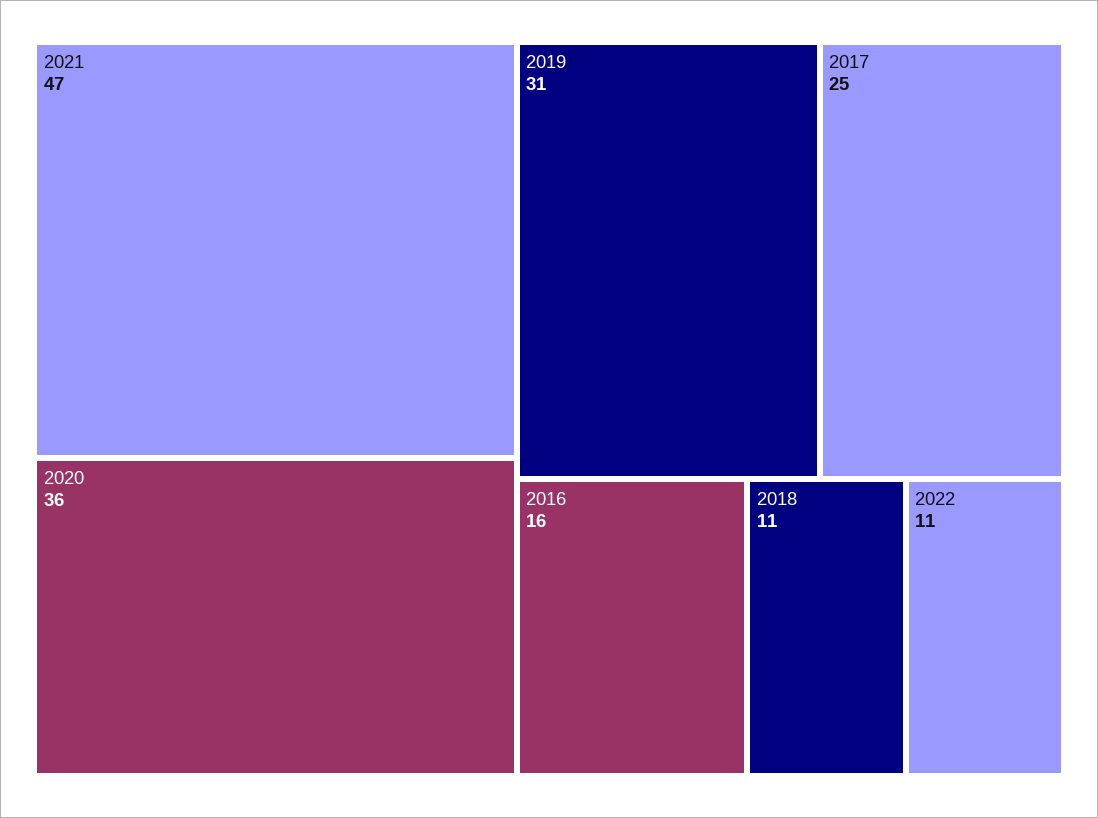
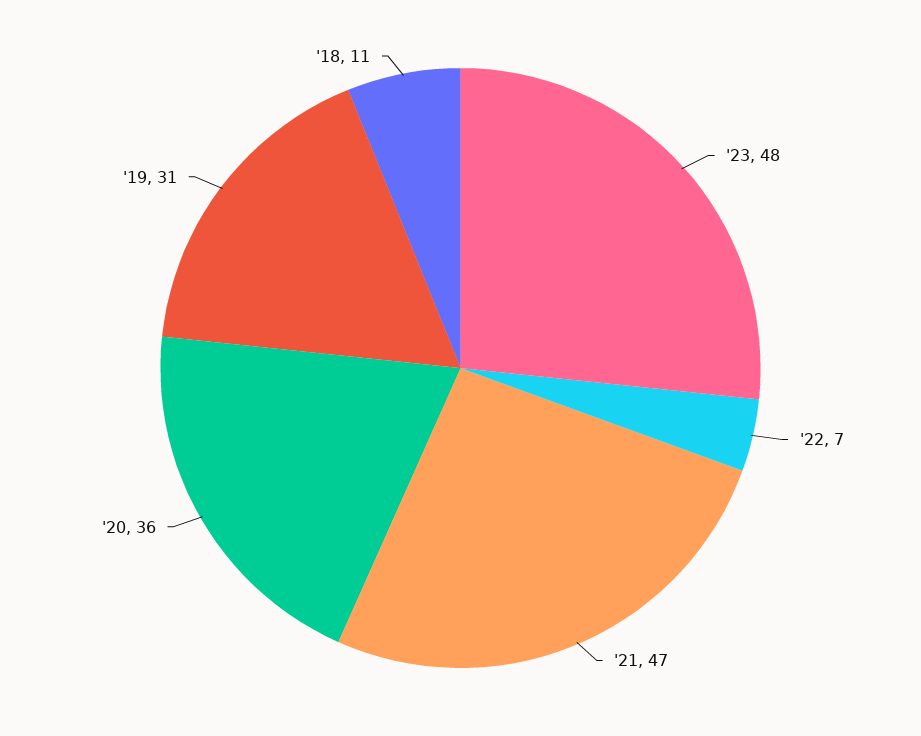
2017: 25 -> none
2016: 16 -> none
2022: 11 -> 7
'23: none -> 48

